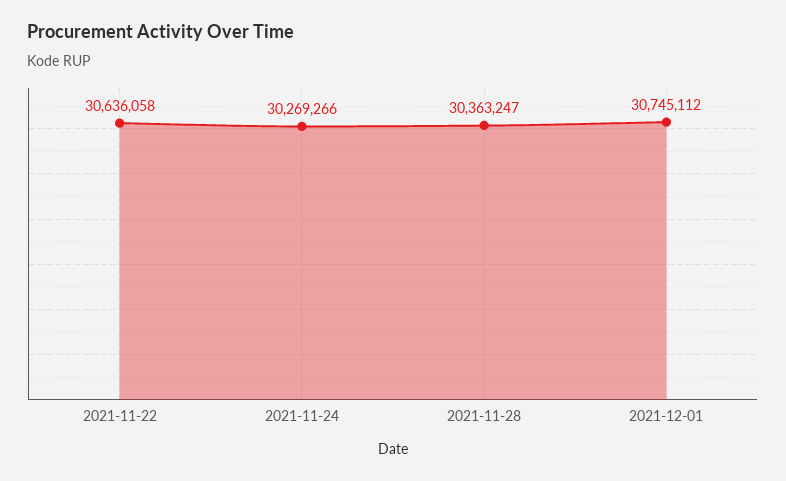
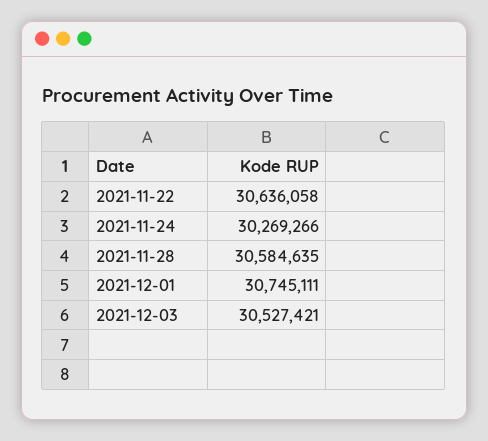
2021-11-28: 30363247 -> 30584635
2021-12-01: 30745112 -> 30745111
2021-12-03: none -> 30527421

